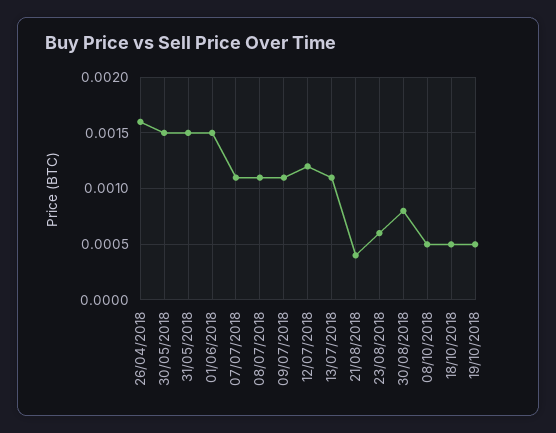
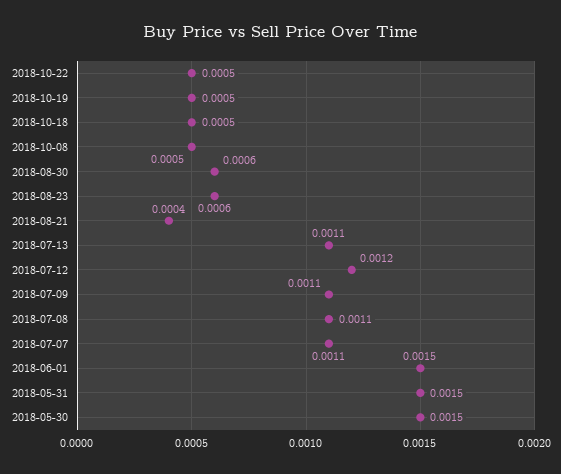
26/04/2018: 0.0016 -> none
30/08/2018: 0.0008 -> 0.0006
2018-10-22: none -> 0.0005

